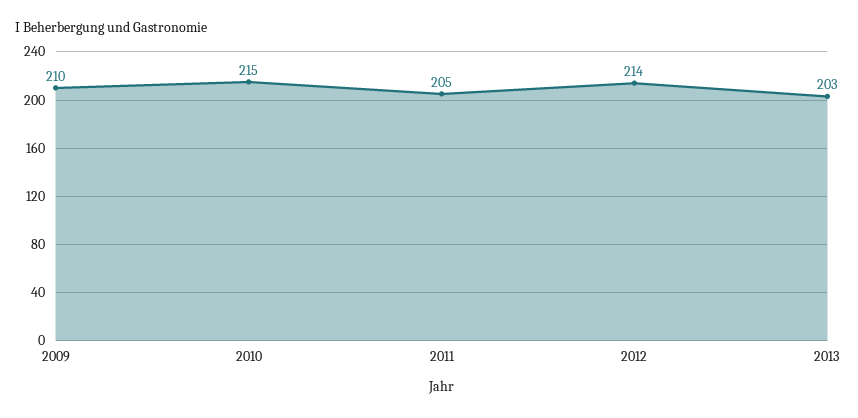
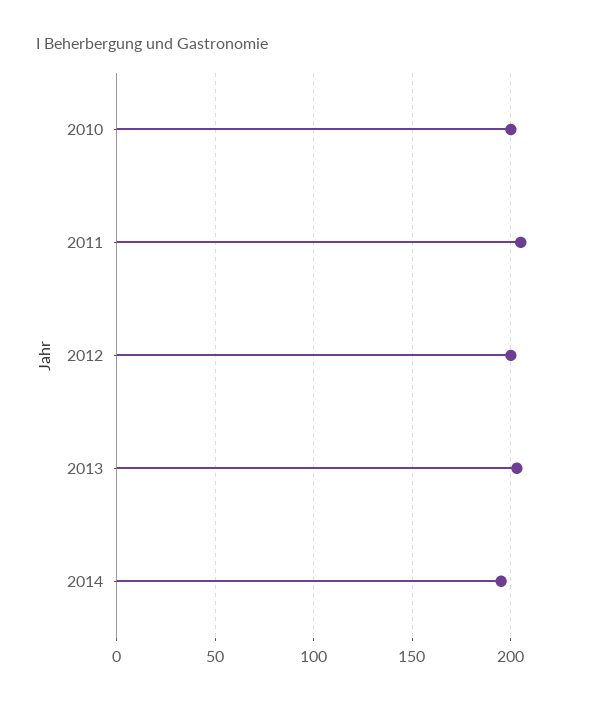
2009: 210 -> none
2010: 215 -> 200
2012: 214 -> 200
2014: none -> 195

